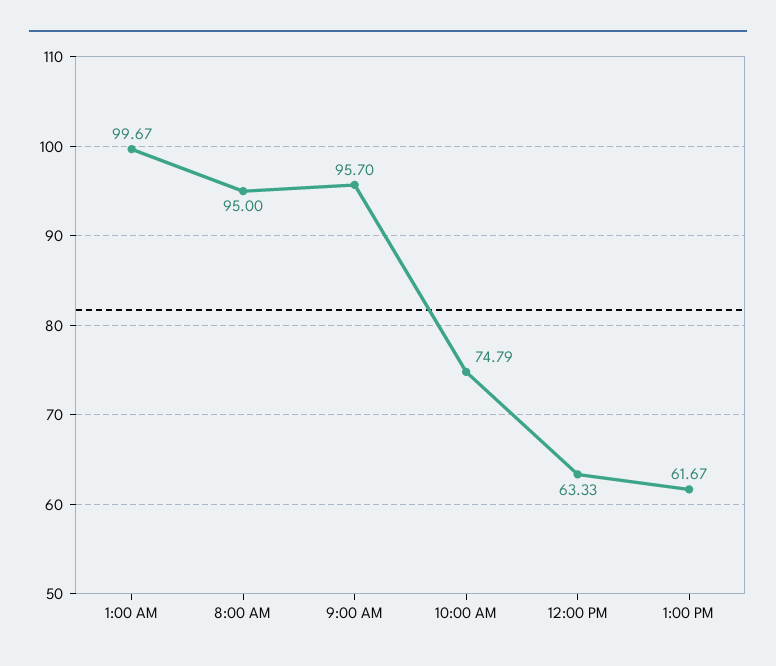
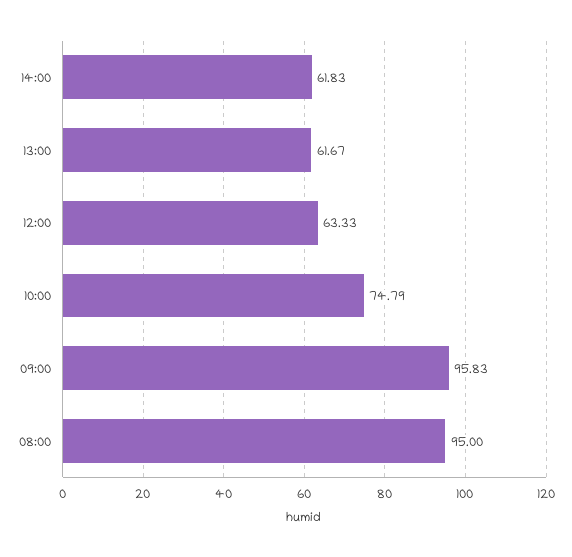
1:00 AM: 99.67 -> none
9:00 AM: 95.7 -> 95.83
14:00: none -> 61.83

